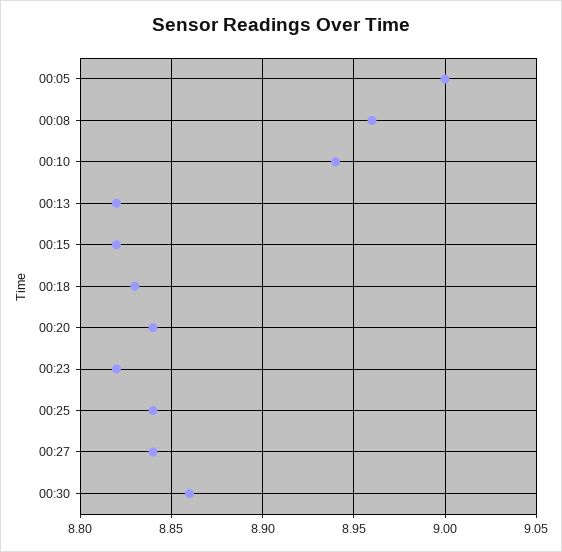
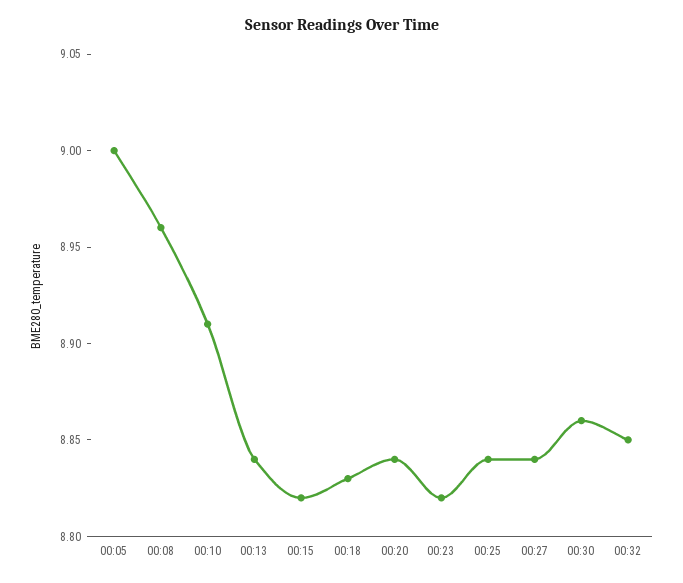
00:10: 8.94 -> 8.91
00:13: 8.82 -> 8.84
00:32: none -> 8.85

